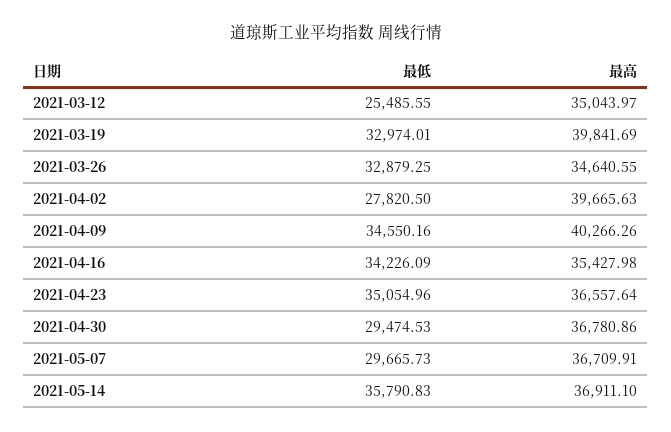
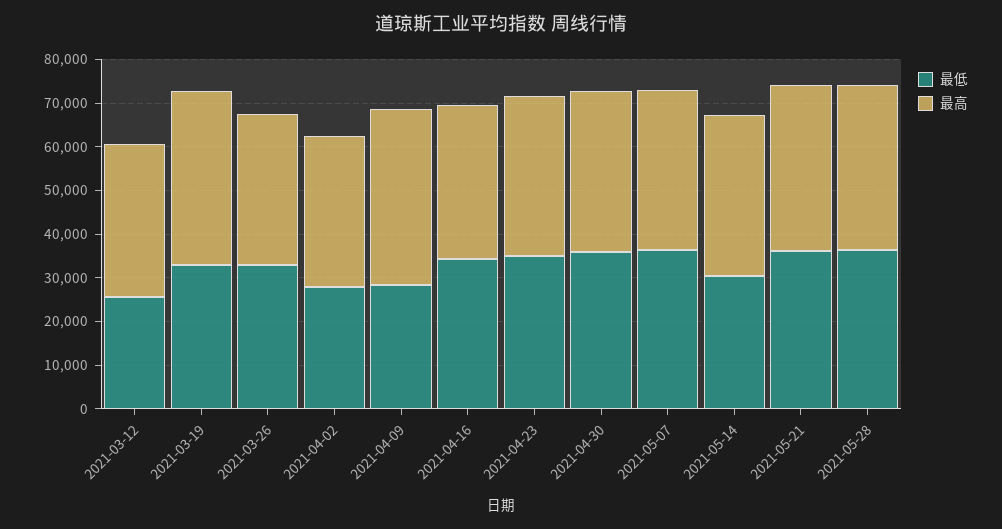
最高, 2021-04-02: 39665.63 -> 34000
最低, 2021-04-09: 34550.16 -> 28000
最低, 2021-04-30: 29474.53 -> 36000
最低, 2021-05-07: 29665.73 -> 36000
最低, 2021-05-14: 35790.83 -> 30000
最低, 2021-05-21: none -> 36000
最高, 2021-05-21: none -> 38000
最低, 2021-05-28: none -> 36000
最高, 2021-05-28: none -> 38000

